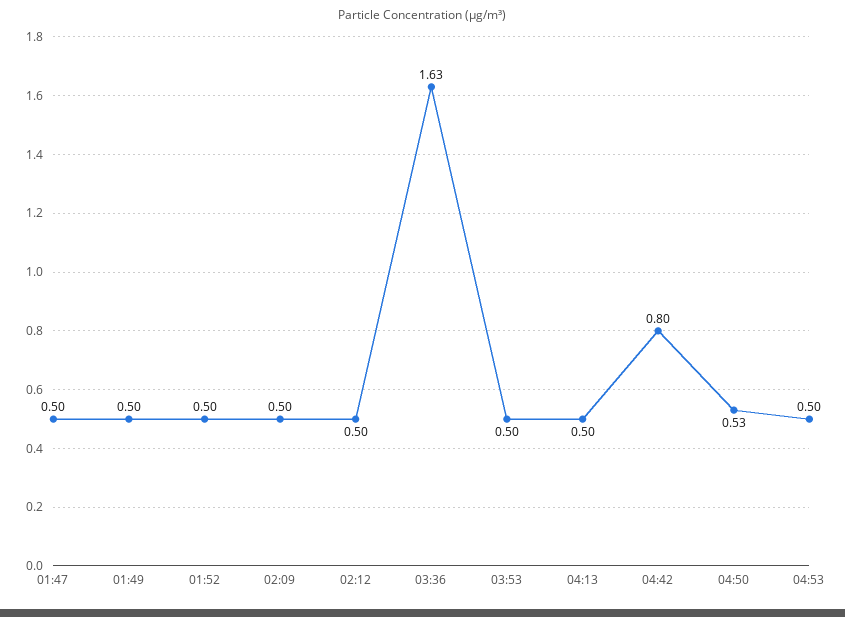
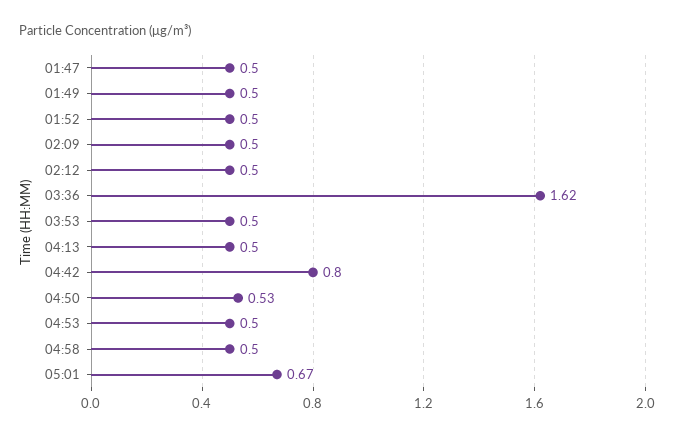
03:36: 1.63 -> 1.62
04:58: none -> 0.5
05:01: none -> 0.67

